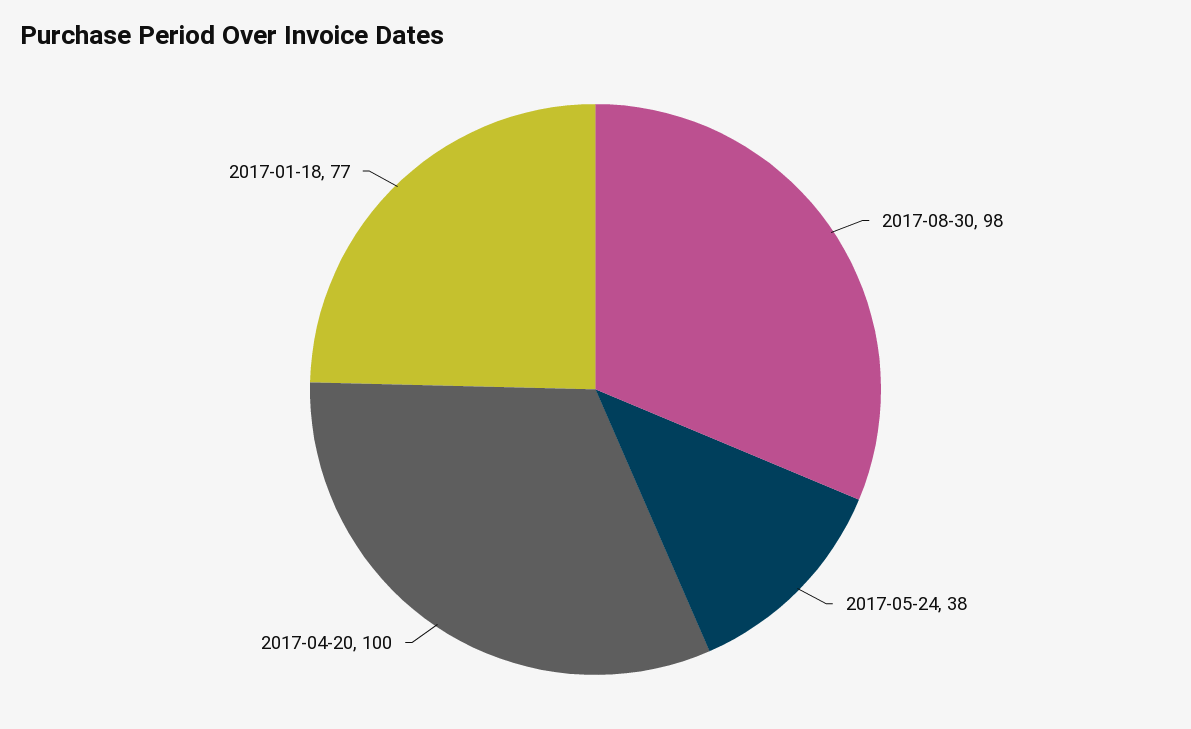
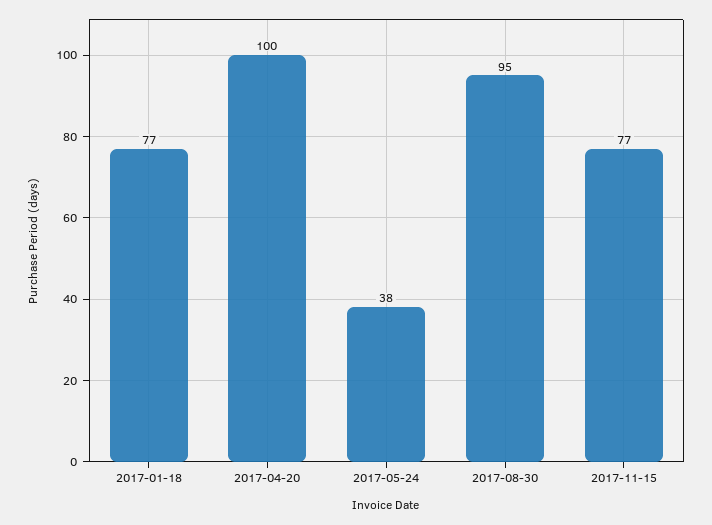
2017-08-30: 98 -> 95
2017-11-15: none -> 77

